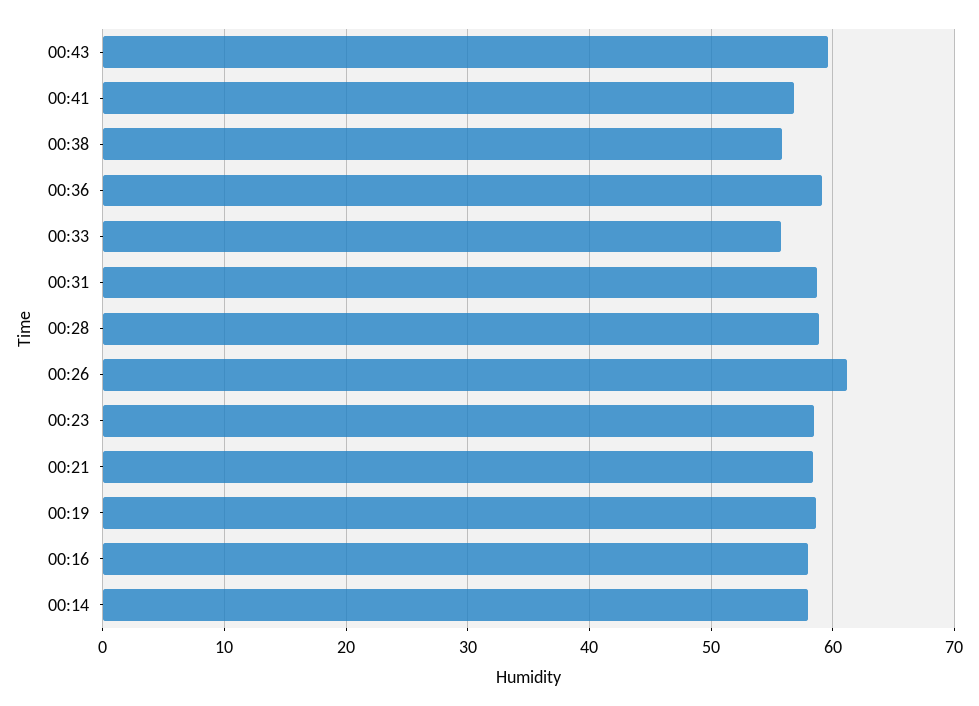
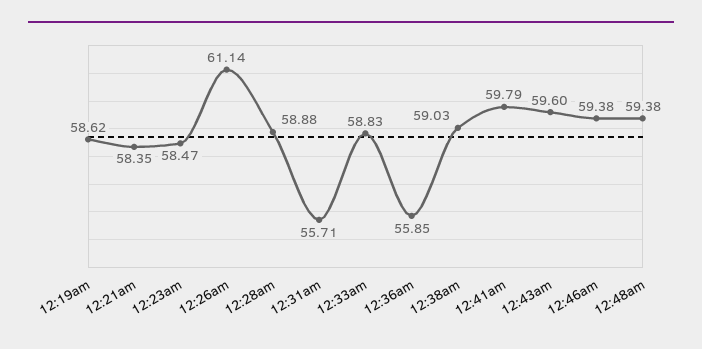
00:41: 57 -> 59.79
00:38: 56 -> 59.03
00:36: 59 -> 55.85
00:33: 56 -> 58.83
00:31: 59 -> 55.71
00:16: 58 -> none
00:14: 58 -> none
12:46am: none -> 59.38
12:48am: none -> 59.38

